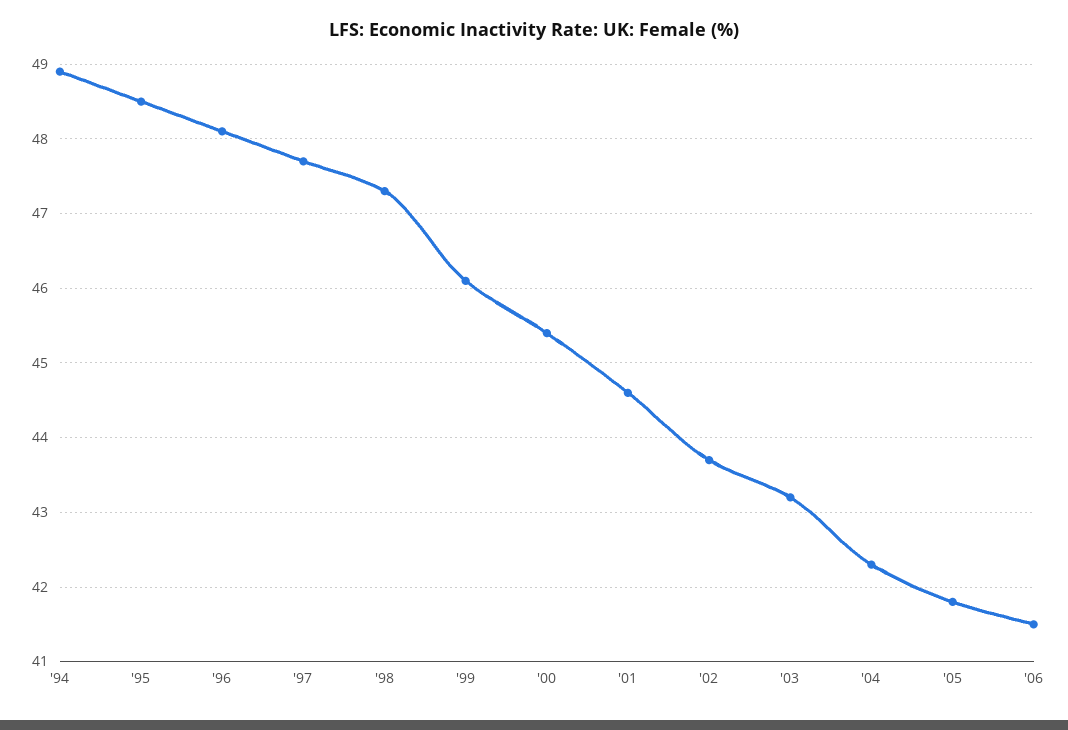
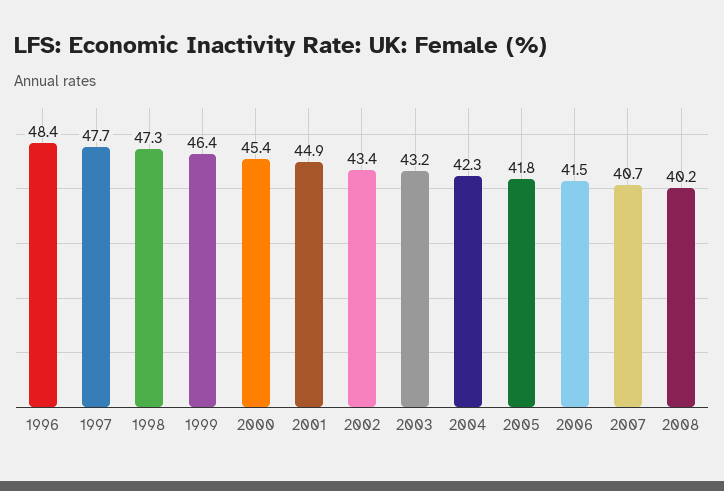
'94: 48.9 -> none
'95: 48.5 -> none
'96: 48.1 -> 48.4
'99: 46.1 -> 46.4
'01: 44.6 -> 44.9
'02: 43.7 -> 43.4
2007: none -> 40.7
2008: none -> 40.2

